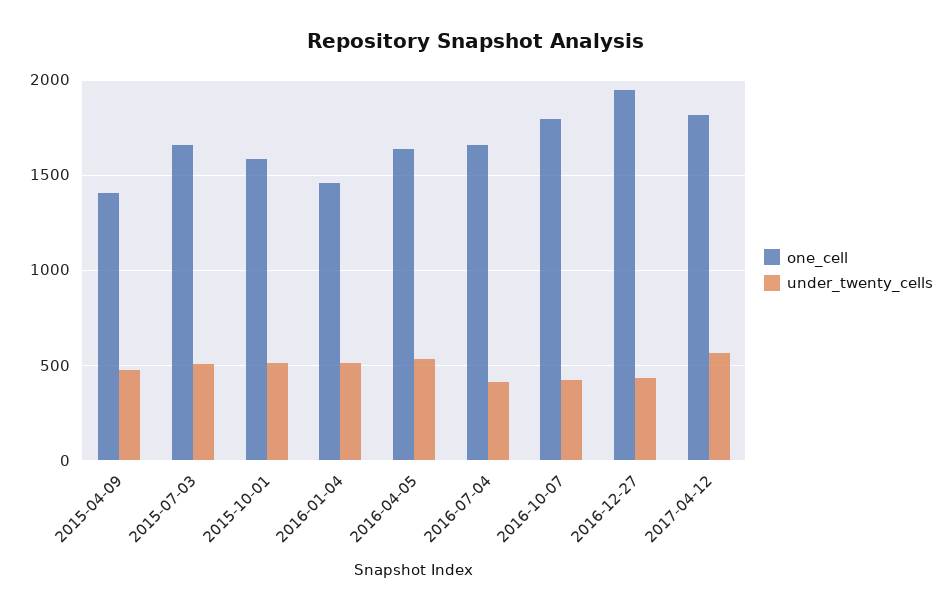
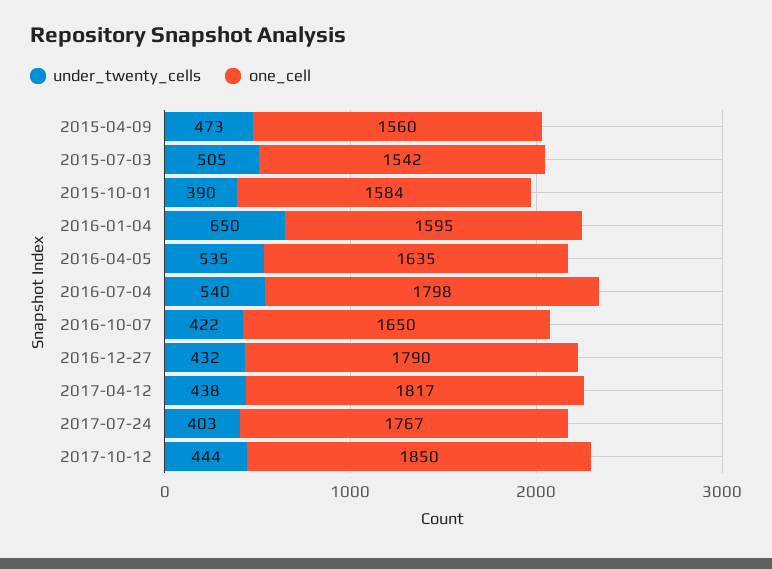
one_cell, 2015-04-09: 1400 -> 1560
one_cell, 2015-07-03: 1650 -> 1542
under_twenty_cells, 2015-10-01: 500 -> 390
one_cell, 2016-01-04: 1450 -> 1595
under_twenty_cells, 2016-01-04: 500 -> 650
one_cell, 2016-07-04: 1650 -> 1798
under_twenty_cells, 2016-07-04: 400 -> 540
one_cell, 2016-10-07: 1800 -> 1650
one_cell, 2016-12-27: 1950 -> 1790
under_twenty_cells, 2017-04-12: 550 -> 438
under_twenty_cells, 2017-07-24: none -> 403
one_cell, 2017-07-24: none -> 1767
under_twenty_cells, 2017-10-12: none -> 444
one_cell, 2017-10-12: none -> 1850

